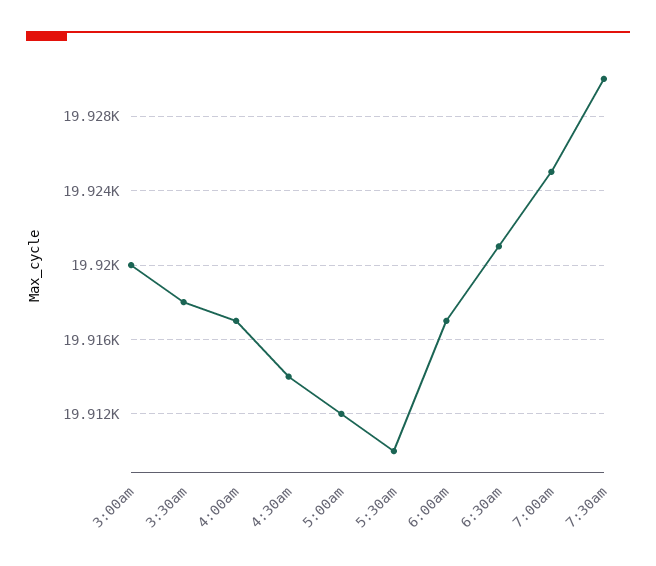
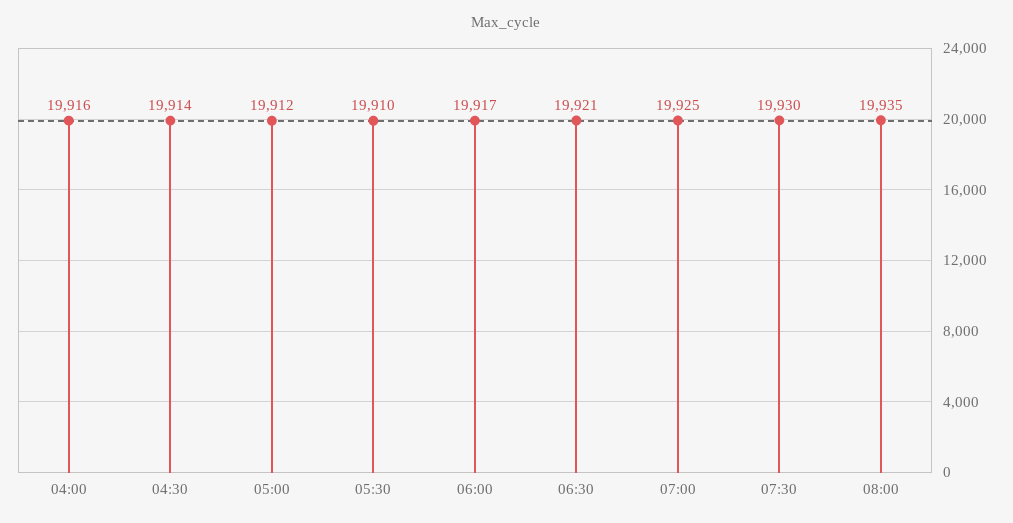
3:00am: 19920 -> none
3:30am: 19918 -> none
4:00am: 19917 -> 19916
08:00: none -> 19935

